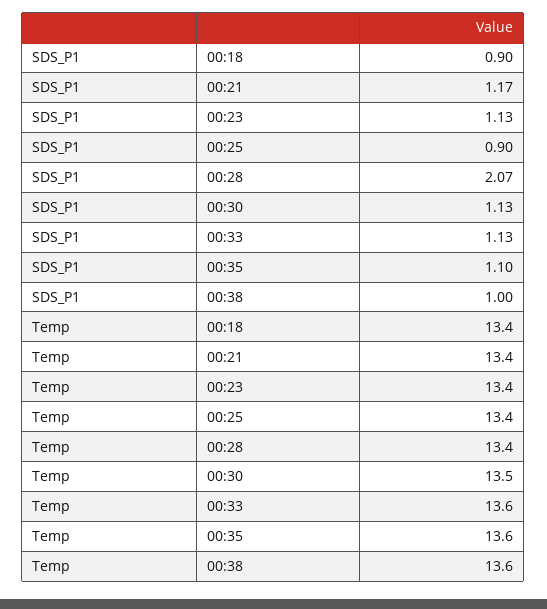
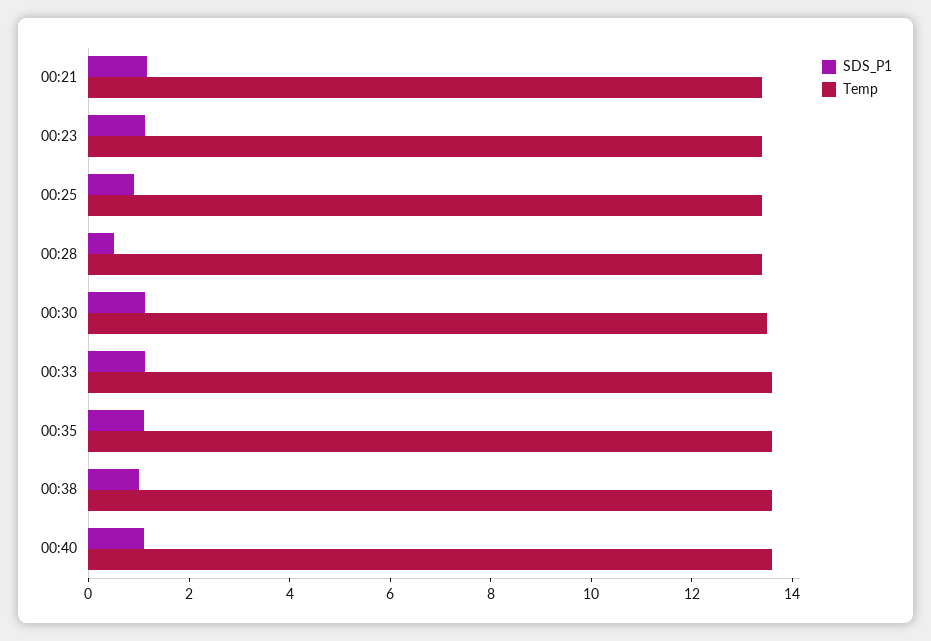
SDS_P1, 00:18: 0.9 -> none
SDS_P1, 00:28: 2.07 -> 0.5
Temp, 00:18: 13.4 -> none
SDS_P1, 00:40: none -> 1
Temp, 00:40: none -> 13.5

